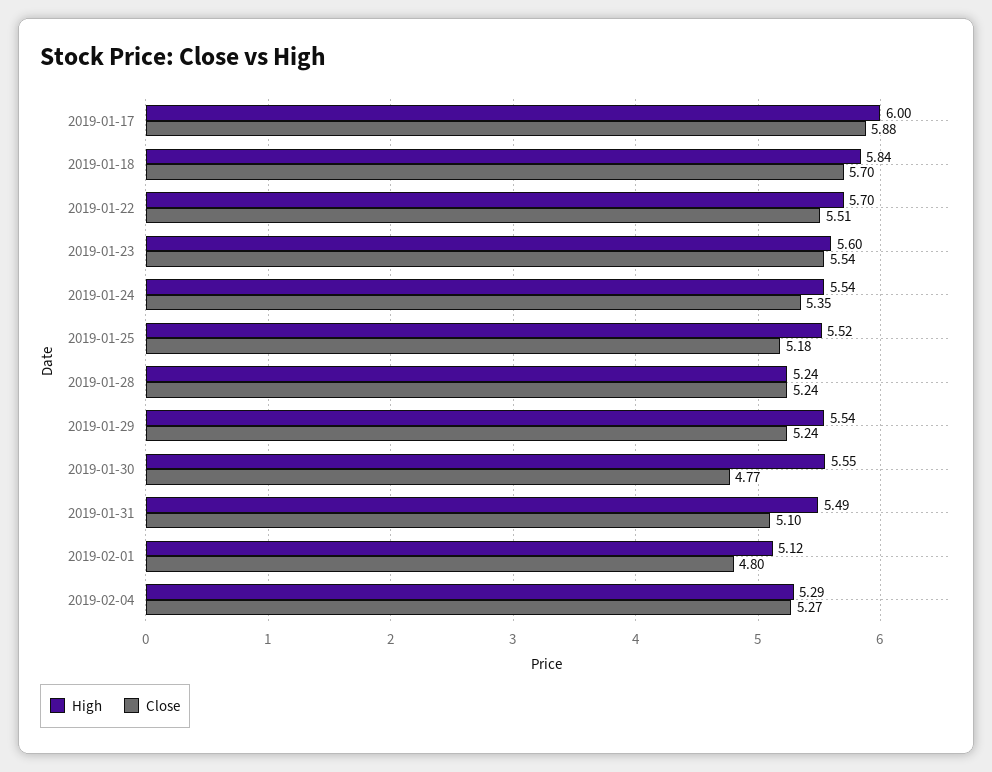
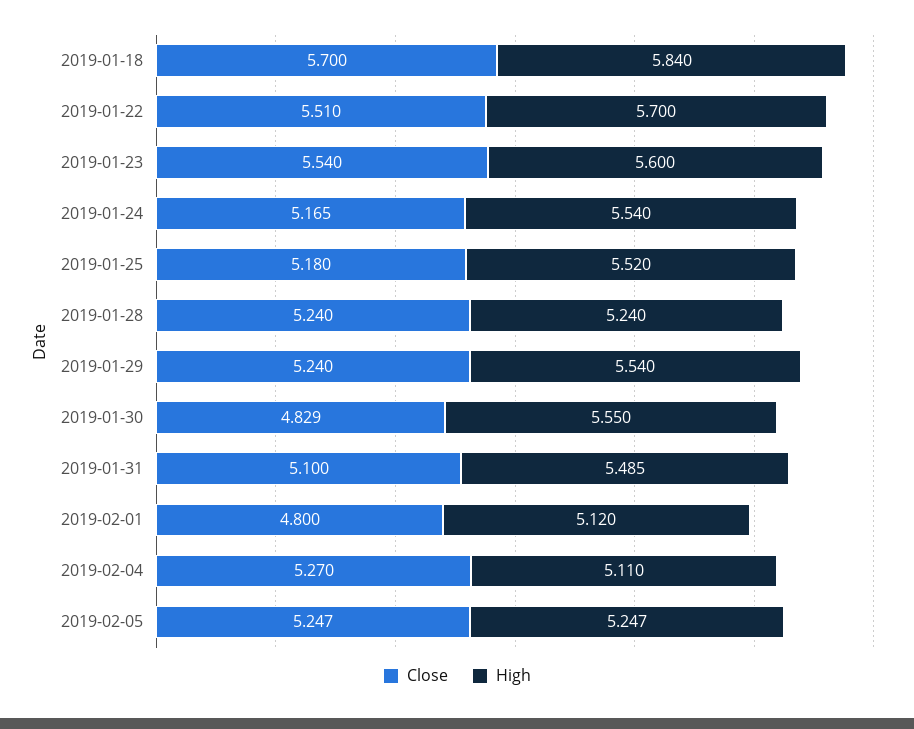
High, 2019-01-17: 6 -> none
Close, 2019-01-17: 5.88 -> none
Close, 2019-01-24: 5.35 -> 5.165
Close, 2019-01-30: 4.77 -> 4.829
High, 2019-02-04: 5.29 -> 5.11
Close, 2019-02-05: none -> 5.247
High, 2019-02-05: none -> 5.247

